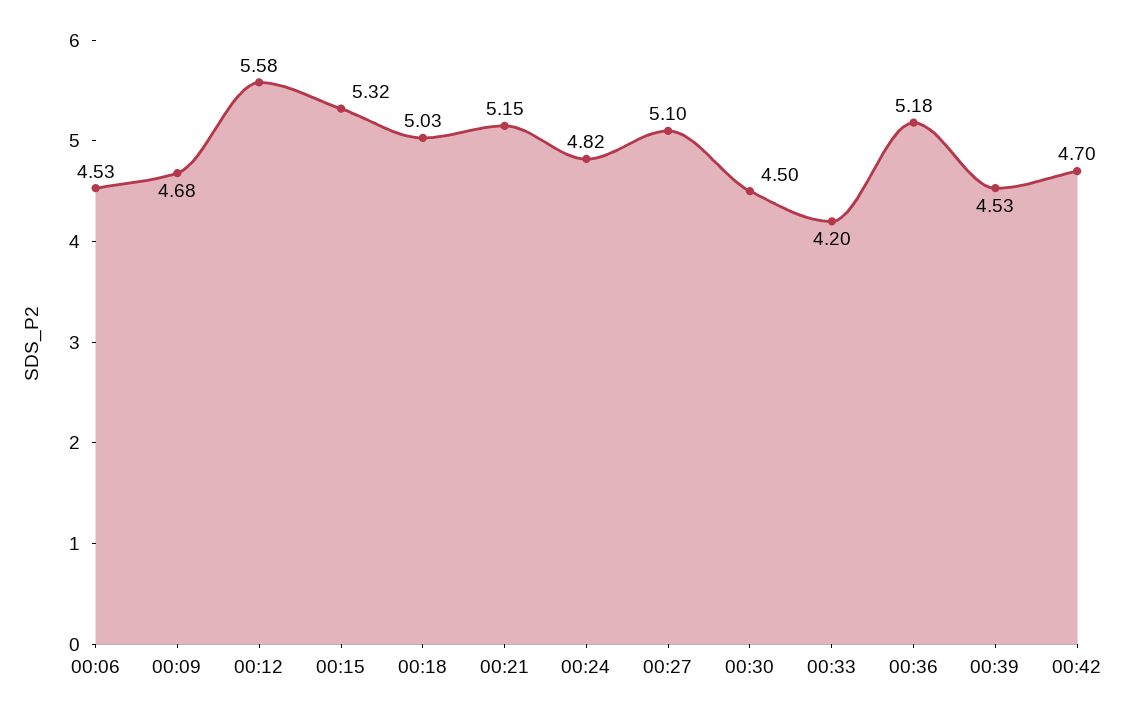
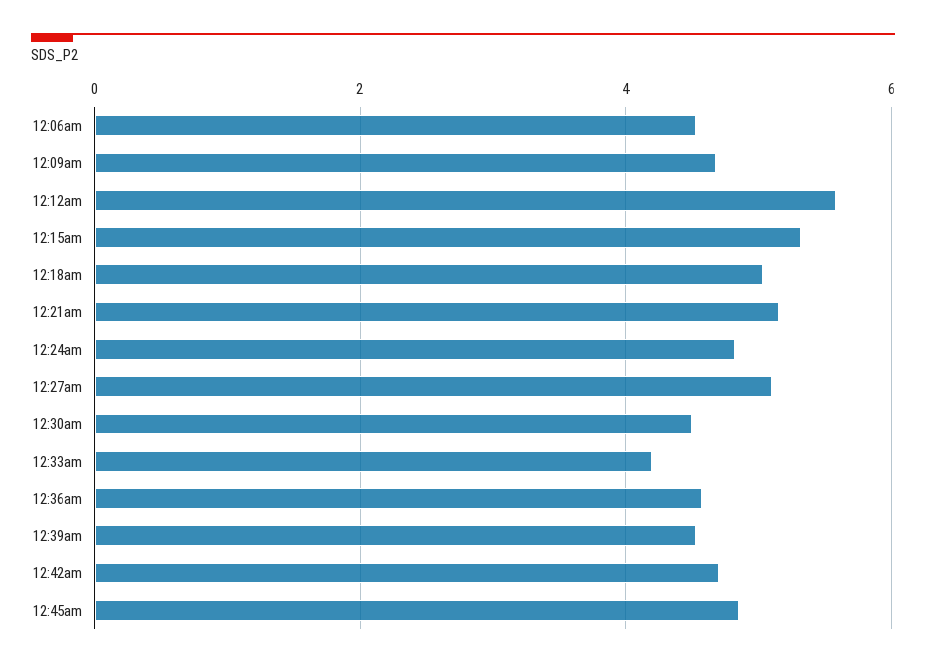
00:36: 5.18 -> 4.6
12:45am: none -> 4.8

